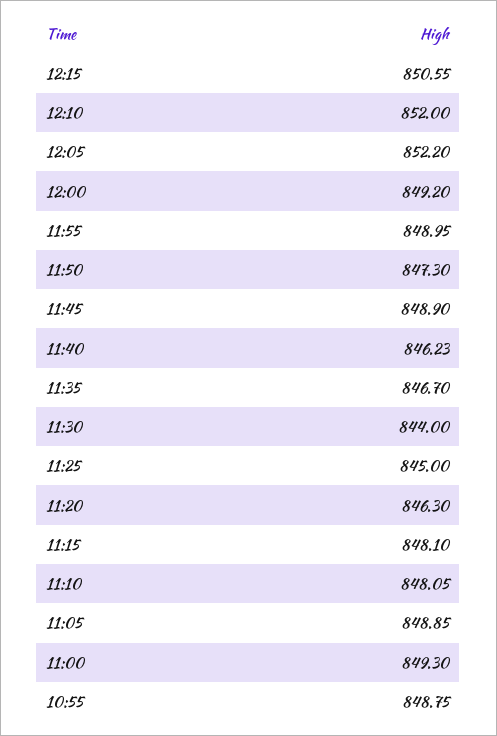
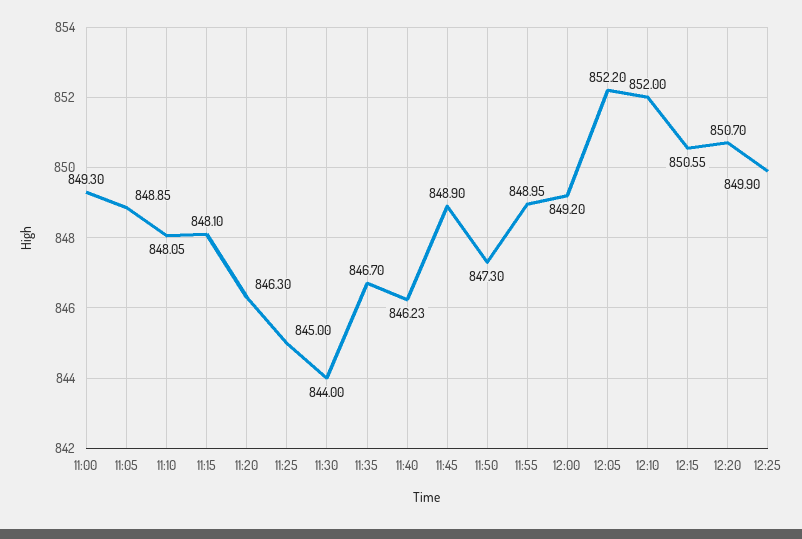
10:55: 848.75 -> none
12:20: none -> 850.7
12:25: none -> 849.9

